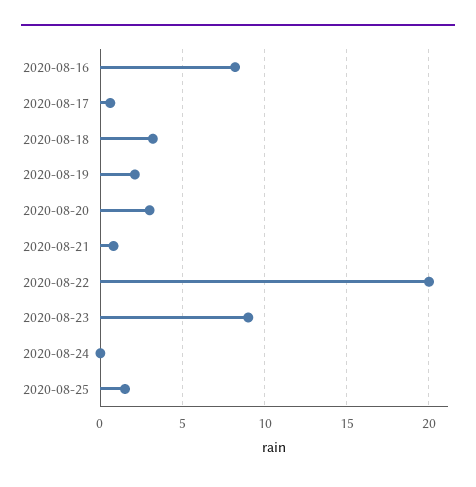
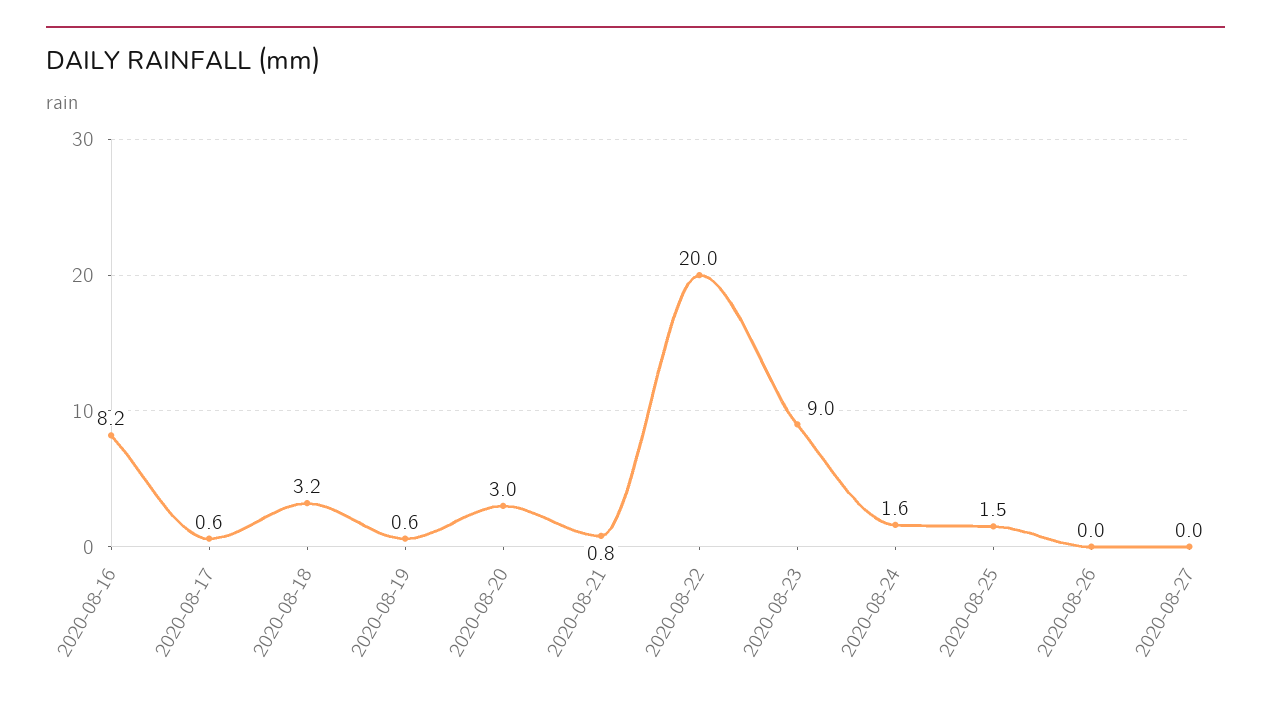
2020-08-19: 2 -> 0.6
2020-08-24: 0 -> 1.6
2020-08-26: none -> 0
2020-08-27: none -> 0

